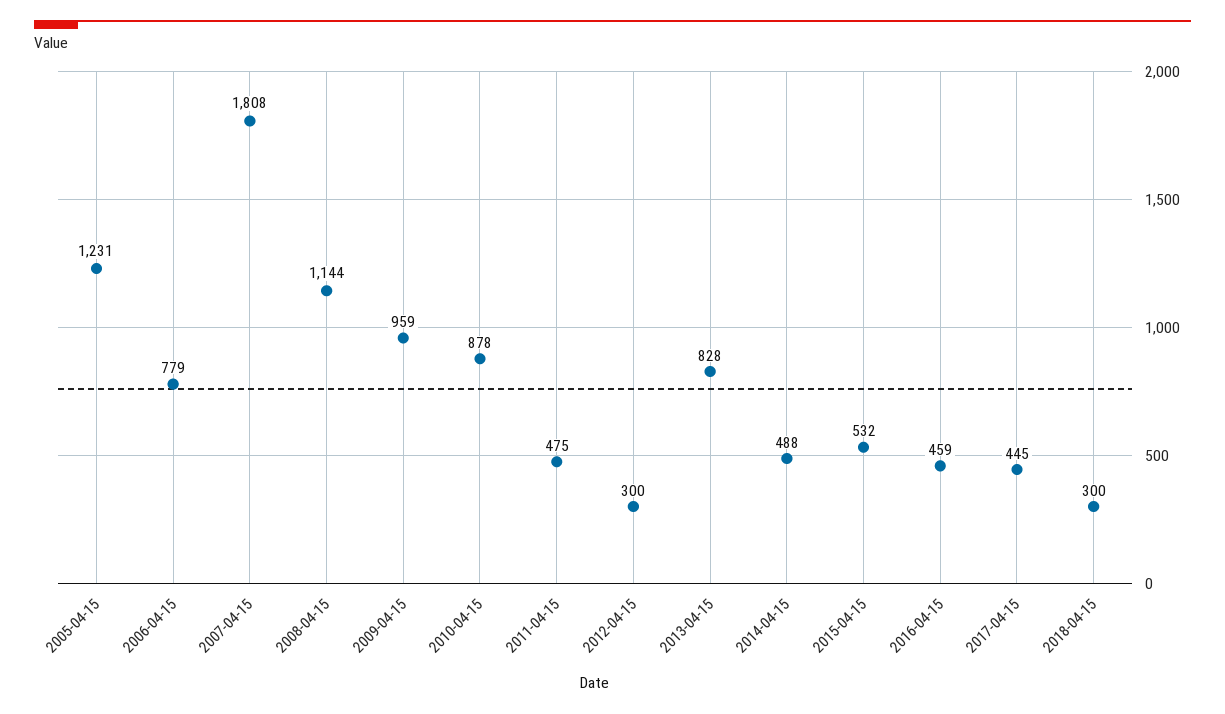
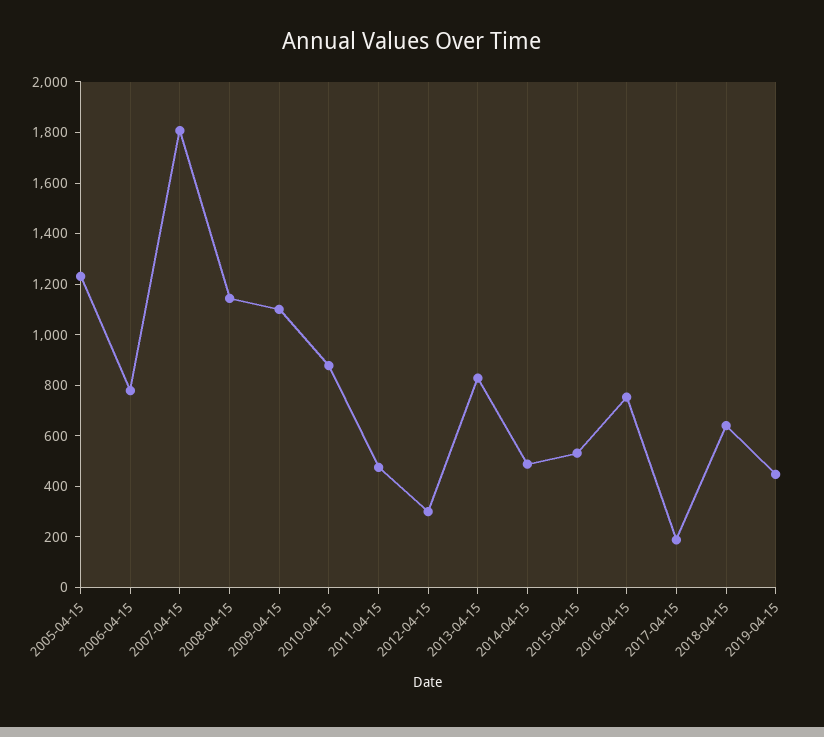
2009-04-15: 959 -> 1100
2016-04-15: 459 -> 750
2017-04-15: 445 -> 200
2018-04-15: 300 -> 650
2019-04-15: none -> 450

